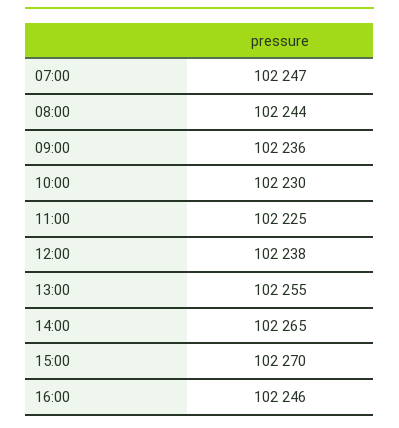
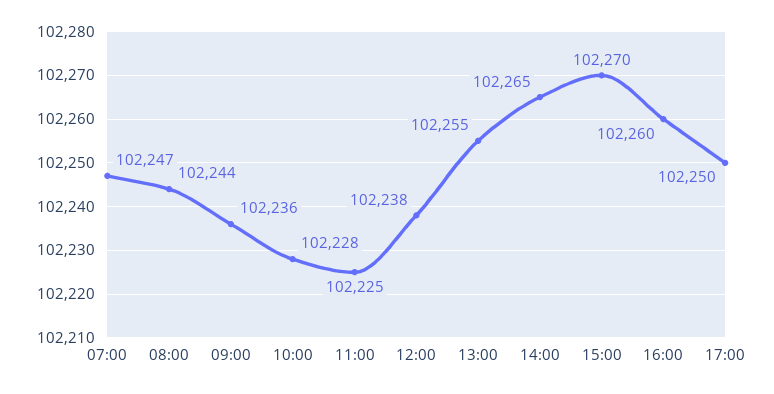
10:00: 102230 -> 102228
16:00: 102246 -> 102260
17:00: none -> 102250

